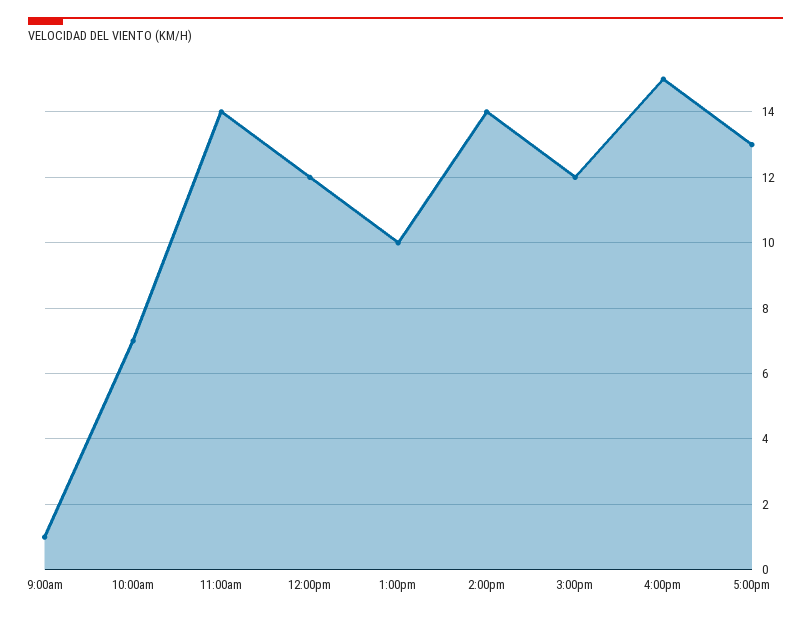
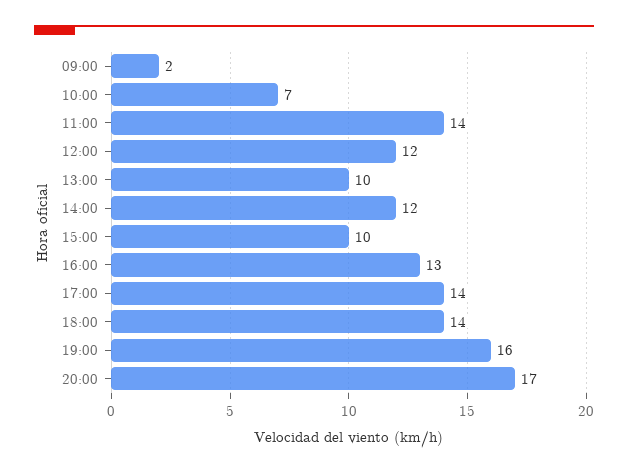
9:00am: 1 -> 2
2:00pm: 14 -> 12
3:00pm: 12 -> 10
4:00pm: 15 -> 13
5:00pm: 13 -> 14
18:00: none -> 14
19:00: none -> 16
20:00: none -> 17

